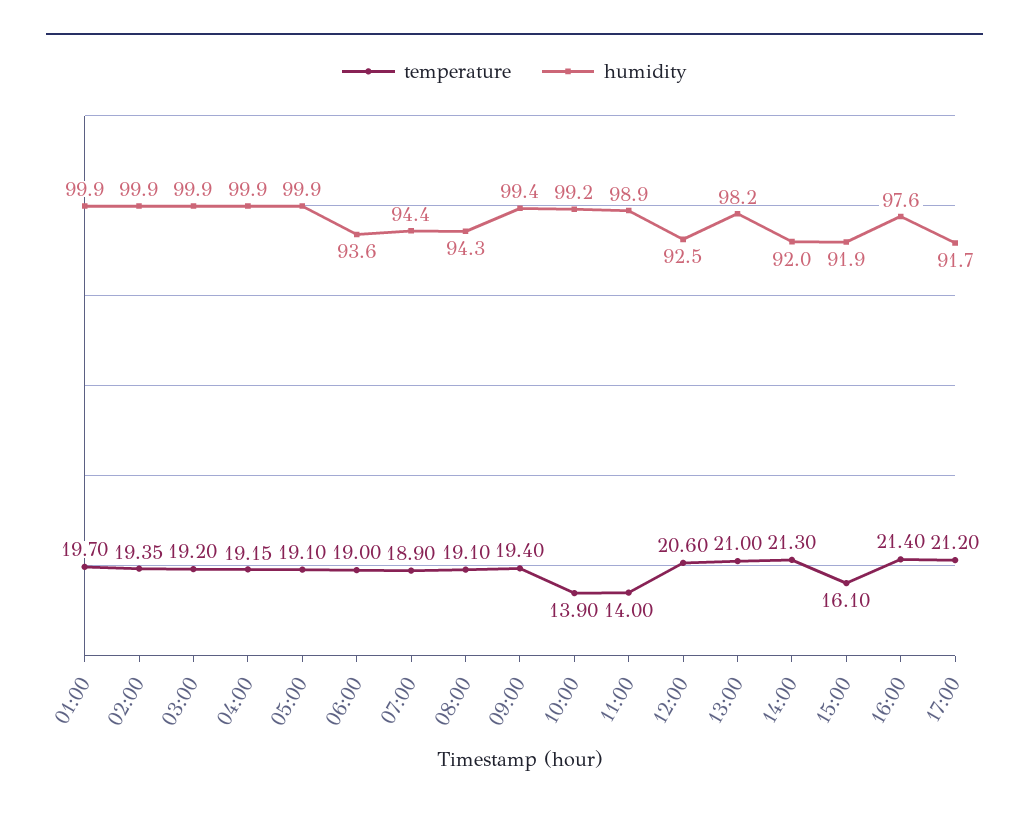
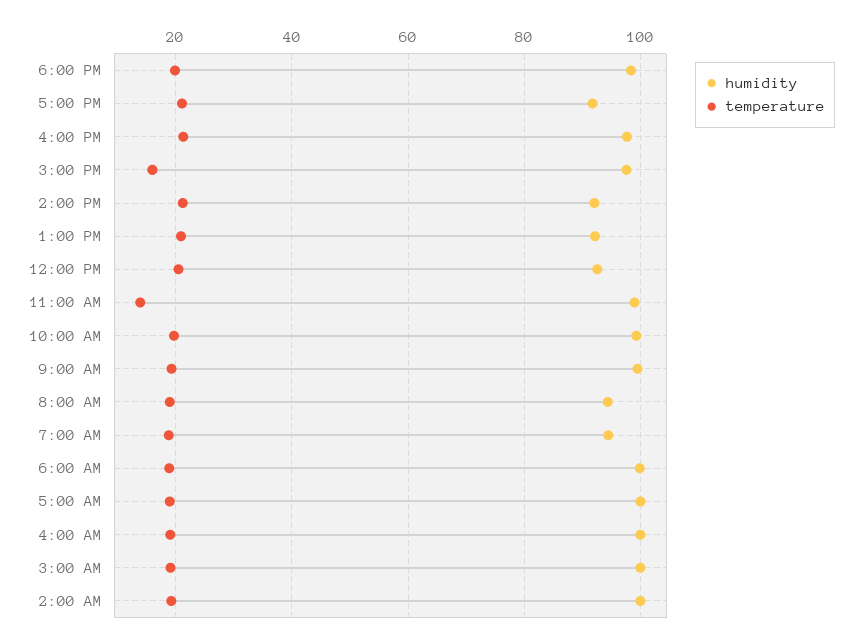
temperature, 01:00: 19.7 -> none
humidity, 01:00: 99.9 -> none
humidity, 06:00: 93.6 -> 100
temperature, 10:00: 13.9 -> 20
humidity, 13:00: 98.2 -> 92
humidity, 15:00: 91.9 -> 98
humidity, 6:00 PM: none -> 98
temperature, 6:00 PM: none -> 20

